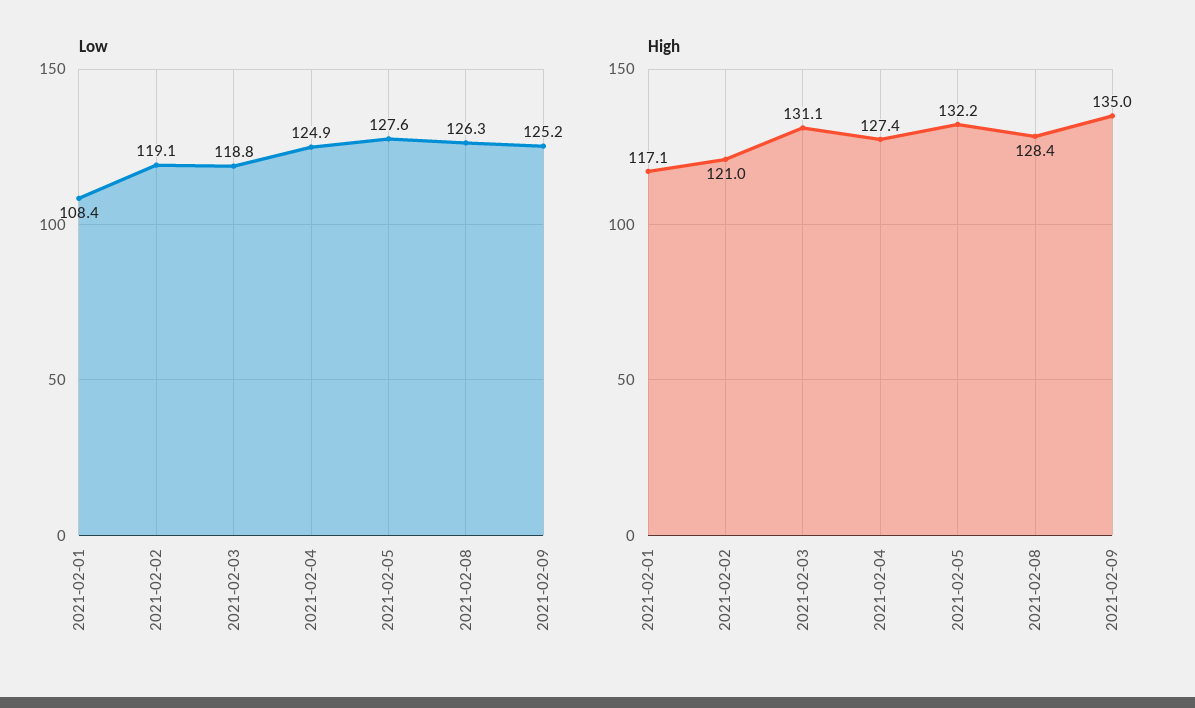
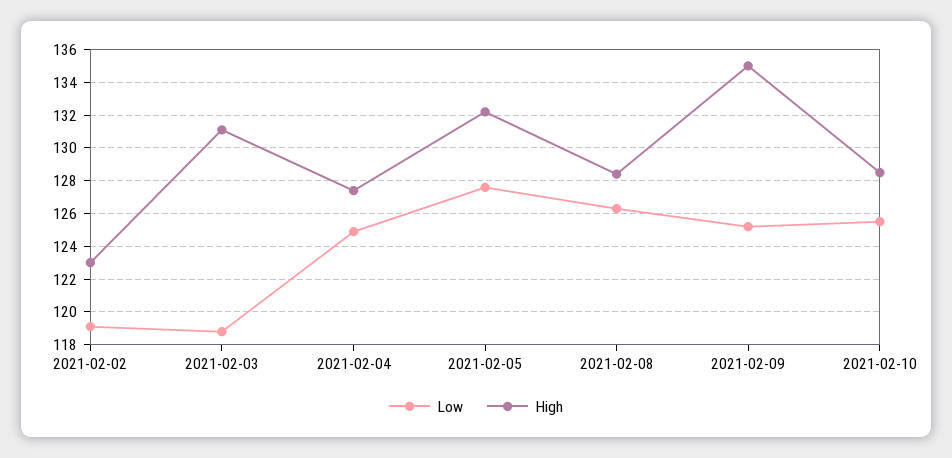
Low, 2021-02-01: 108.4 -> none
High, 2021-02-01: 117.1 -> none
High, 2021-02-02: 121 -> 123
Low, 2021-02-10: none -> 125.5
High, 2021-02-10: none -> 128.5

